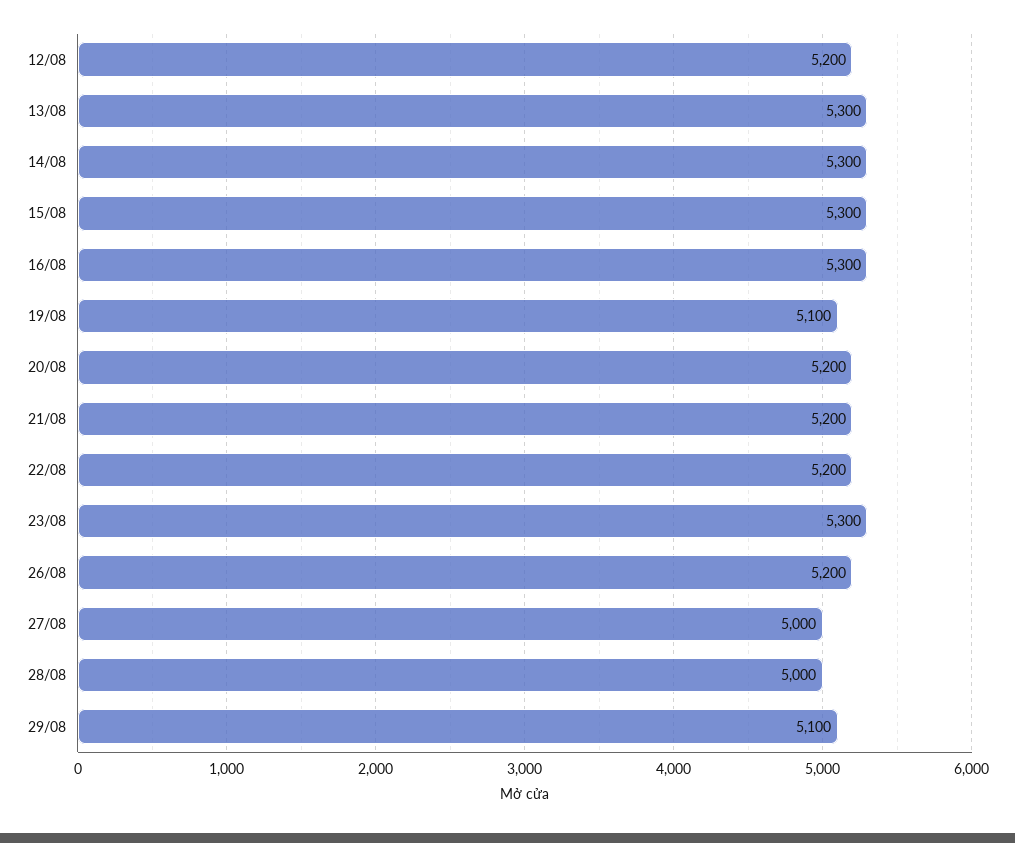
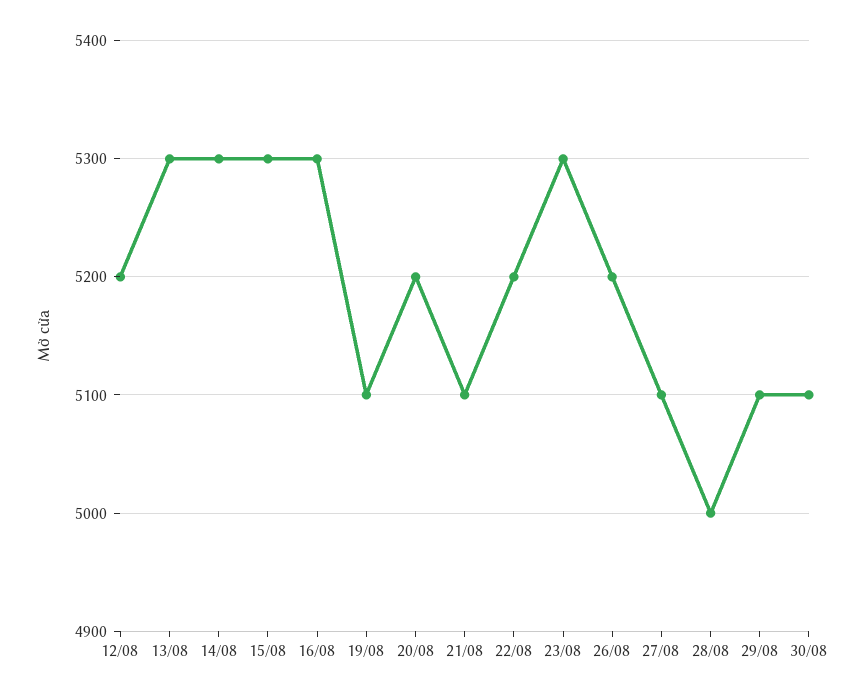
21/08: 5200 -> 5100
27/08: 5000 -> 5100
30/08: none -> 5100

